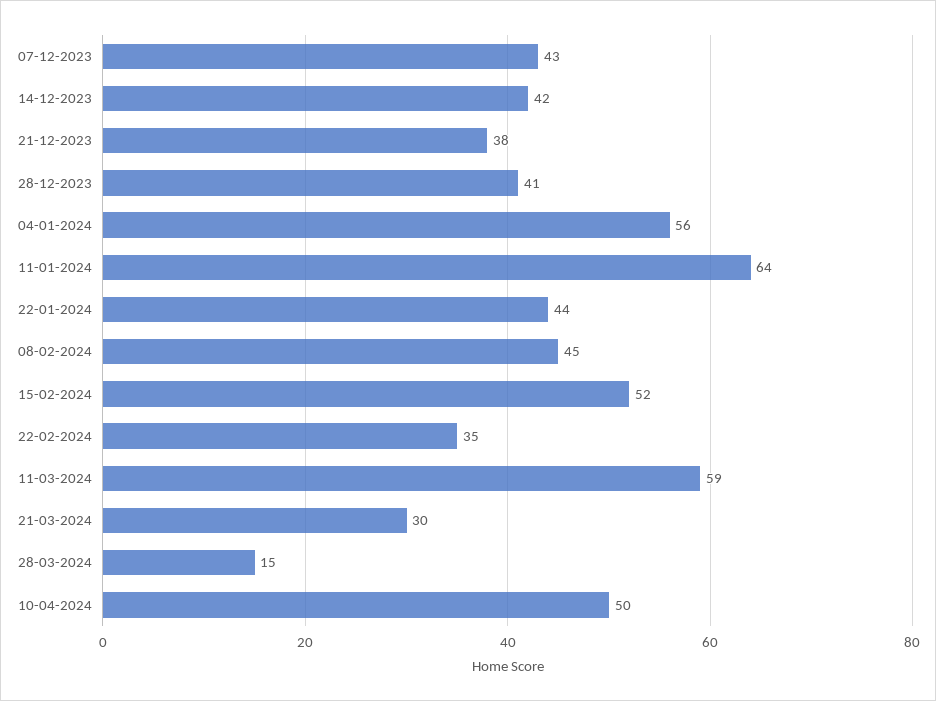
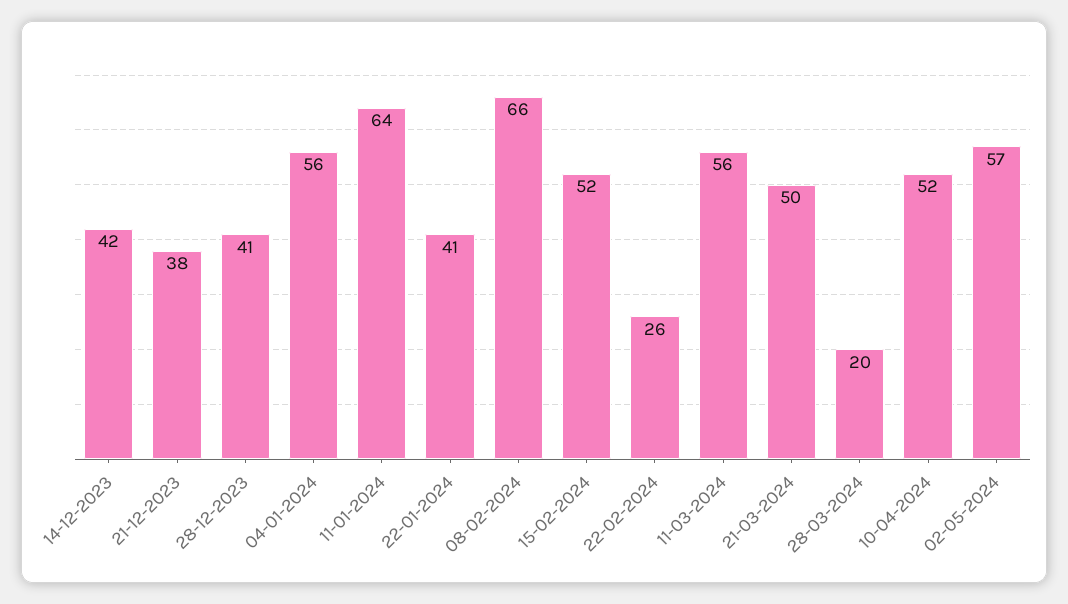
07-12-2023: 43 -> none
22-01-2024: 44 -> 41
08-02-2024: 45 -> 66
22-02-2024: 35 -> 26
11-03-2024: 59 -> 56
21-03-2024: 30 -> 50
28-03-2024: 15 -> 20
10-04-2024: 50 -> 52
02-05-2024: none -> 57

